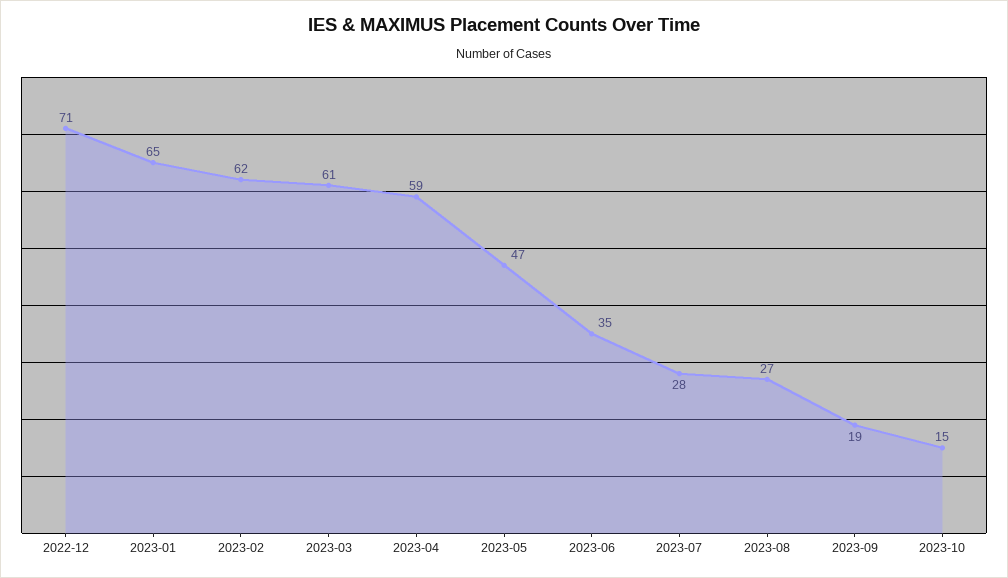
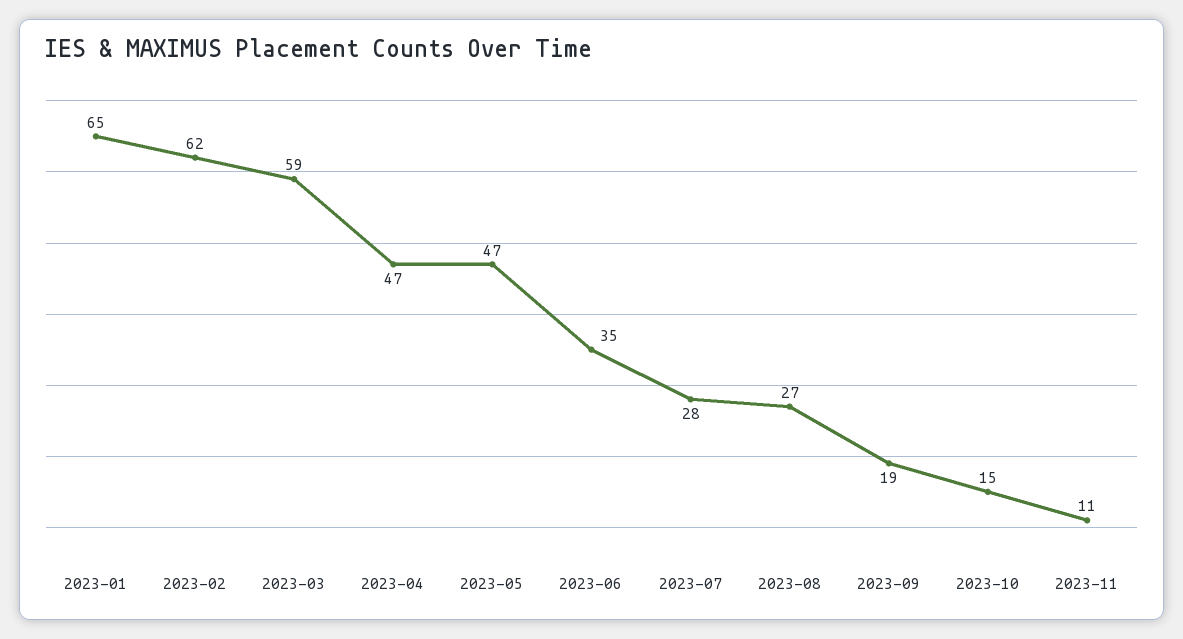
2022-12: 71 -> none
2023-03: 61 -> 59
2023-04: 59 -> 47
2023-11: none -> 11

